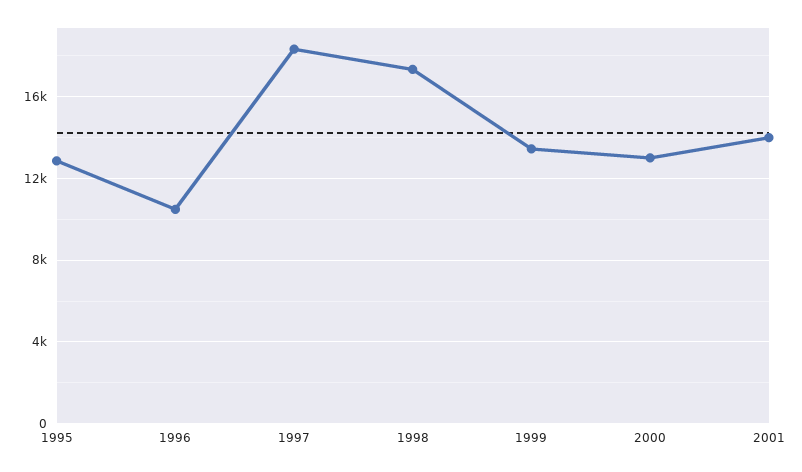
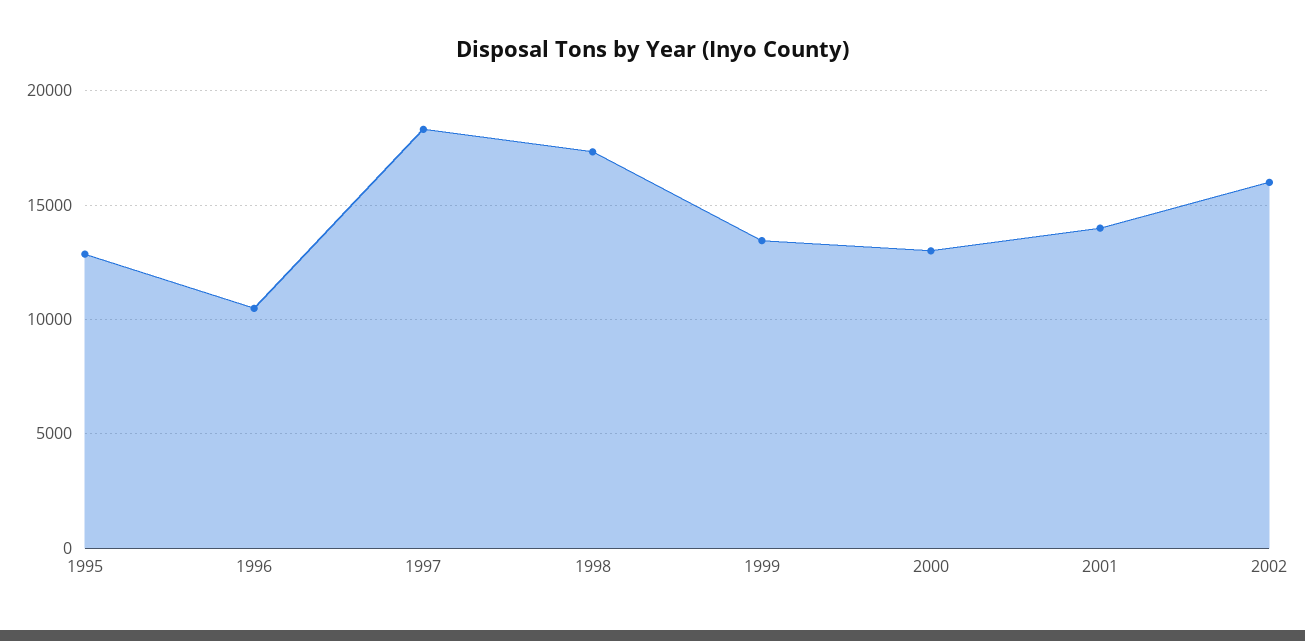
2002: none -> 16000

